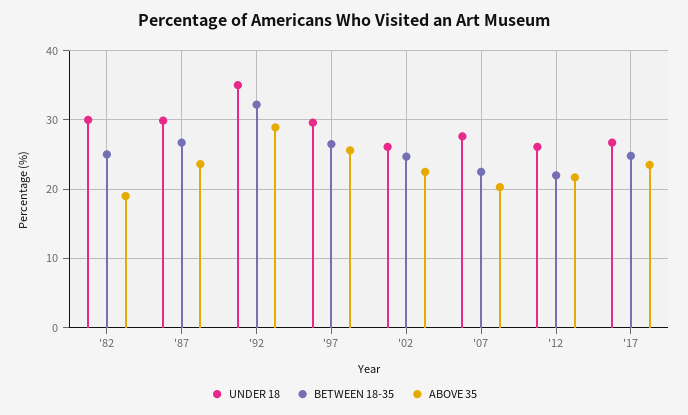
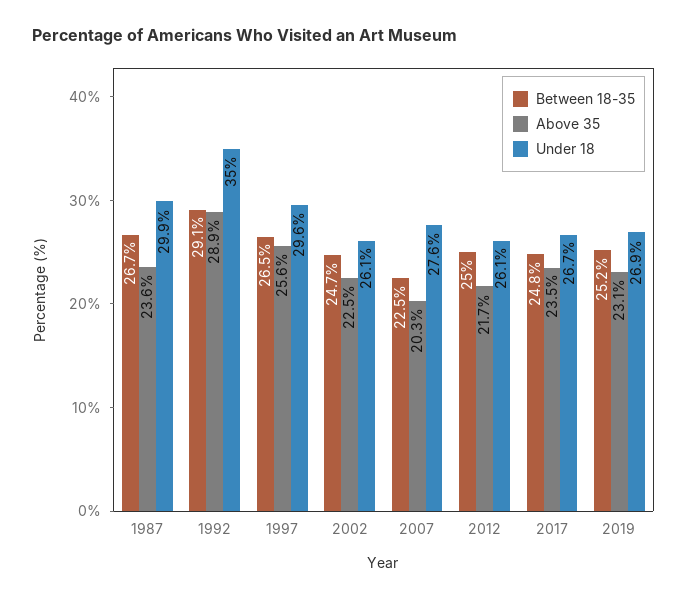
UNDER 18, '82: 30 -> none
BETWEEN 18-35, '82: 25 -> none
ABOVE 35, '82: 19 -> none
BETWEEN 18-35, '92: 32 -> 29.1
BETWEEN 18-35, '12: 22 -> 25
BETWEEN 18-35, 2019: none -> 25.2
ABOVE 35, 2019: none -> 23.1
UNDER 18, 2019: none -> 26.9

